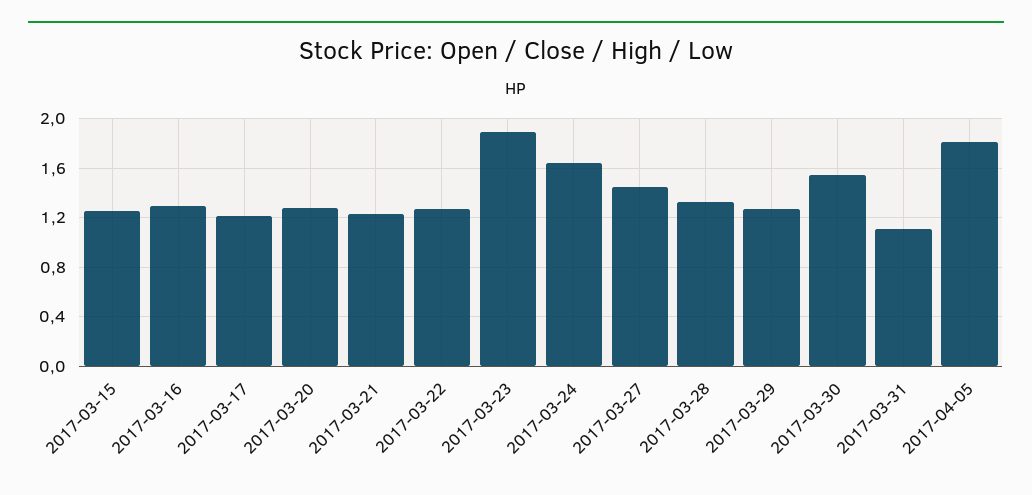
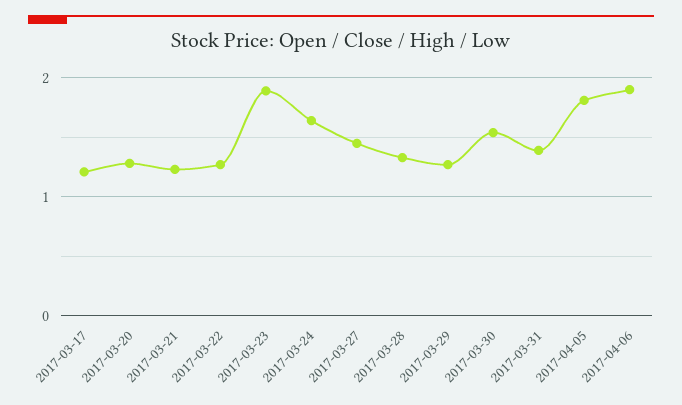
2017-03-15: 1.25 -> none
2017-03-16: 1.3 -> none
2017-03-31: 1.1 -> 1.4
2017-04-06: none -> 1.9

